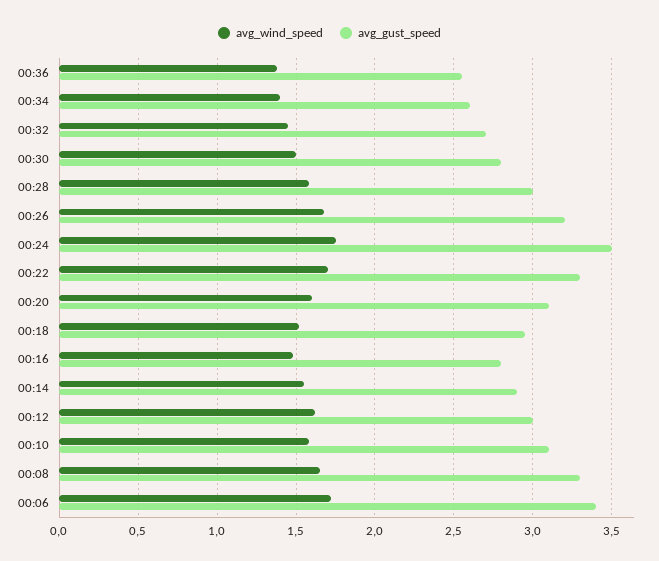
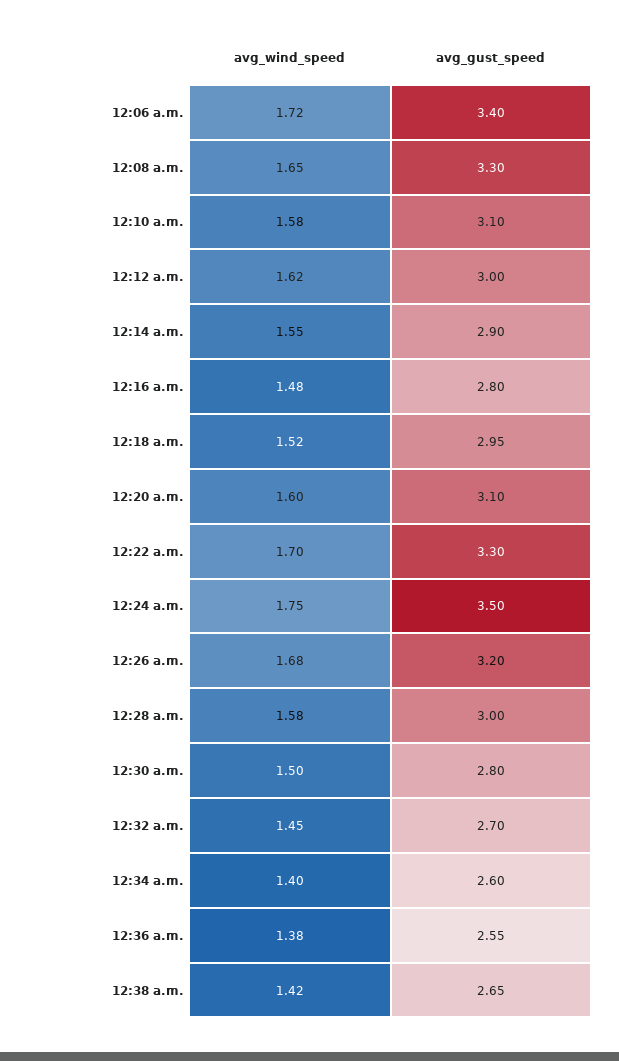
avg_wind_speed, 12:38 a.m.: none -> 1.42
avg_gust_speed, 12:38 a.m.: none -> 2.65

